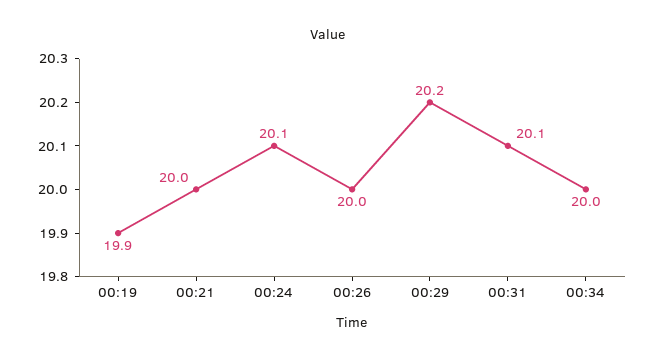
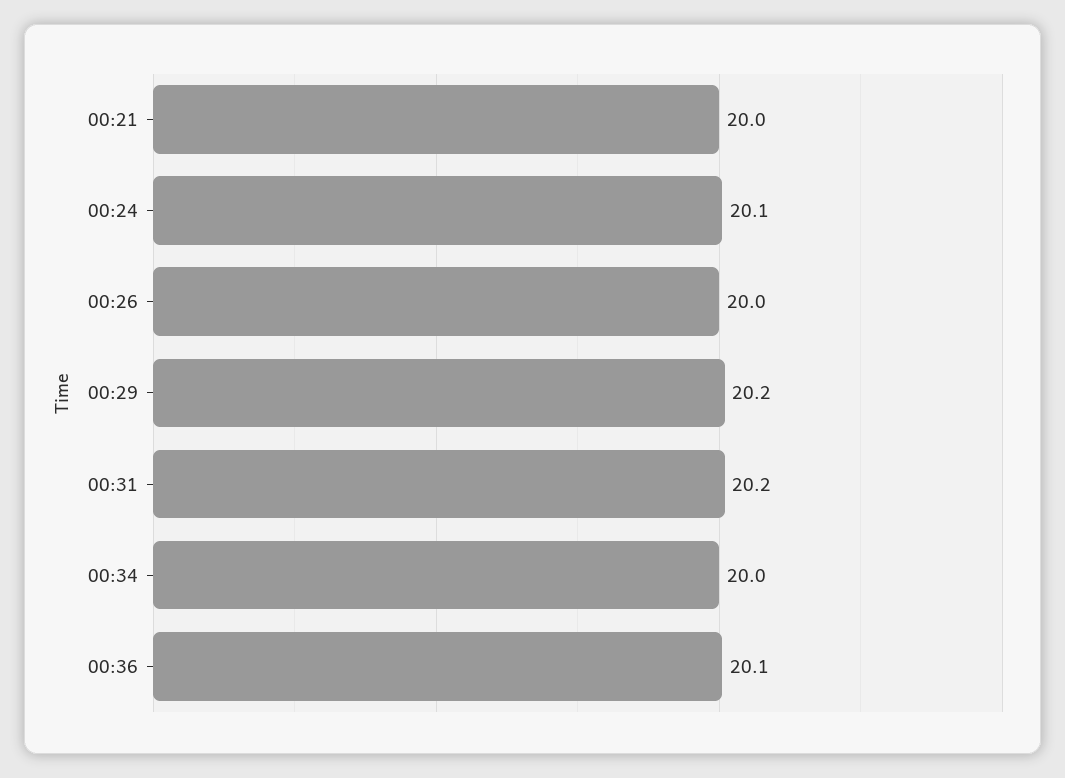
00:19: 19.9 -> none
00:31: 20.1 -> 20.2
00:36: none -> 20.1

